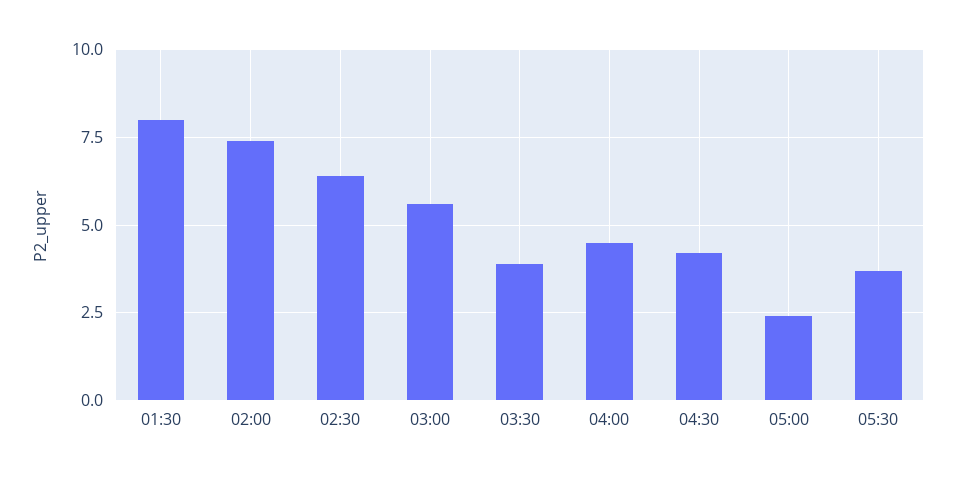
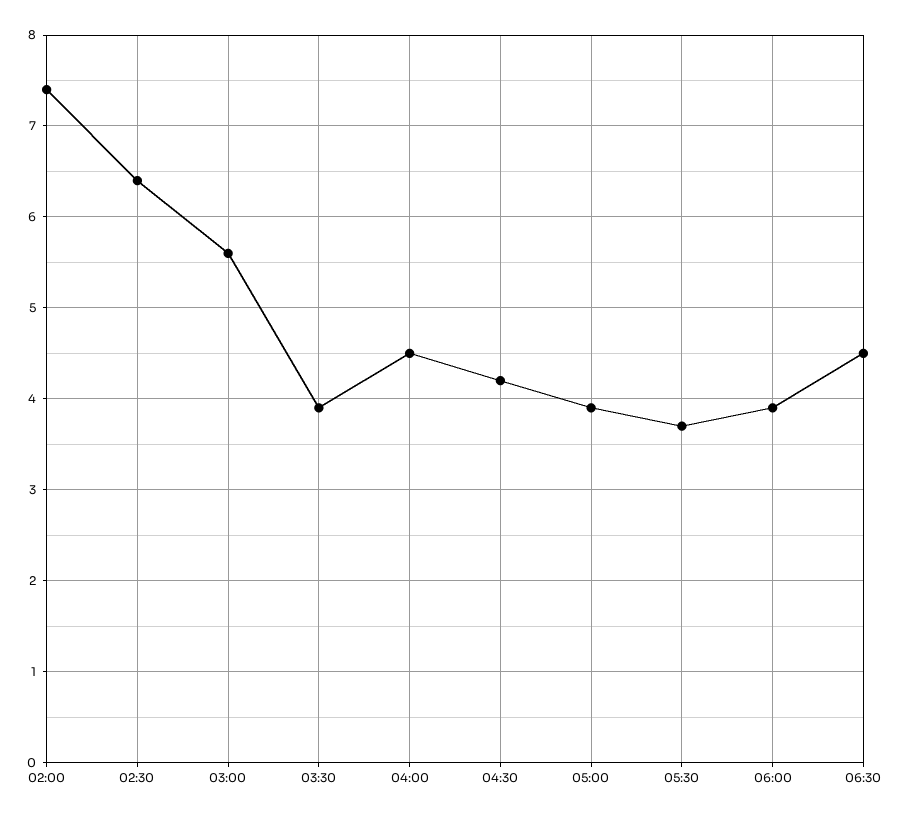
01:30: 8 -> none
05:00: 2.5 -> 3.9
06:00: none -> 3.9
06:30: none -> 4.5

